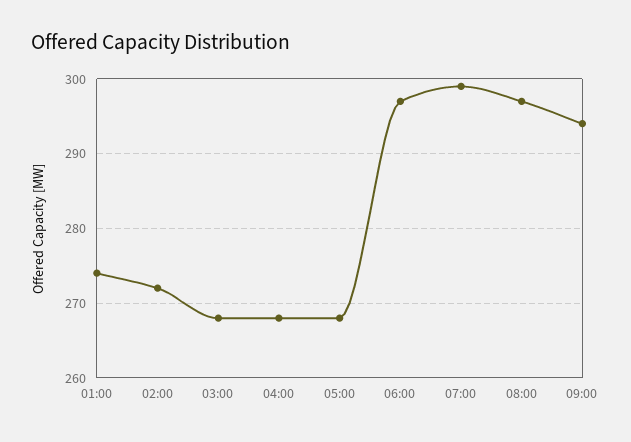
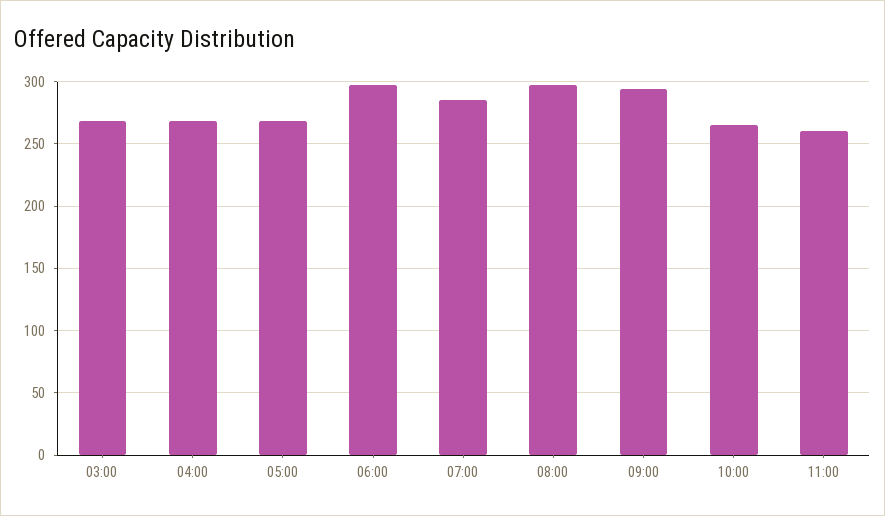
01:00: 274 -> none
02:00: 272 -> none
07:00: 299 -> 285
10:00: none -> 265
11:00: none -> 260

